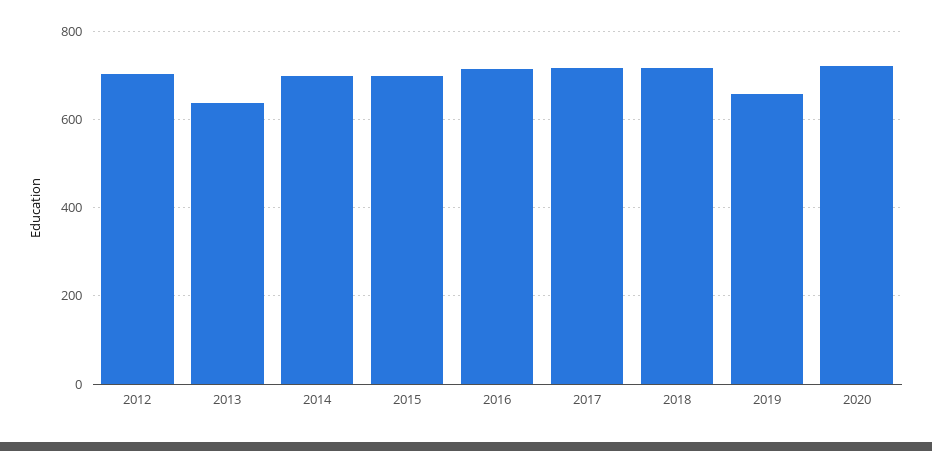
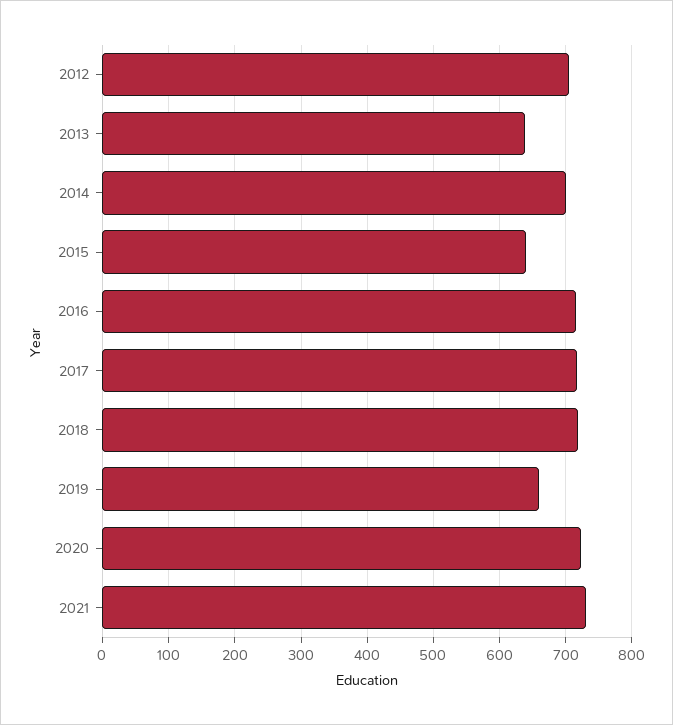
2015: 700 -> 640
2021: none -> 730

